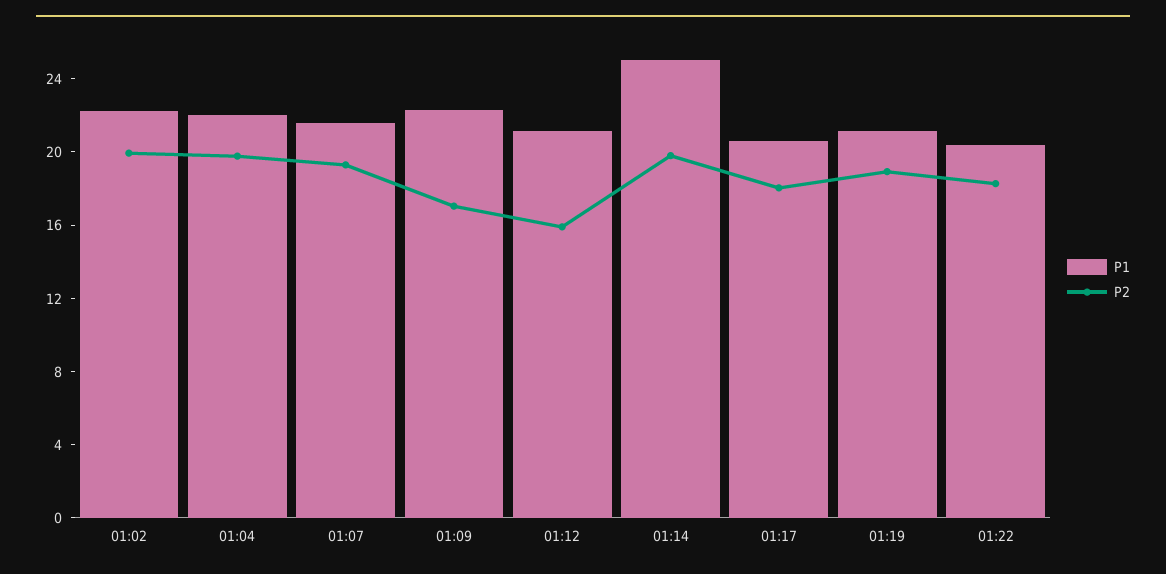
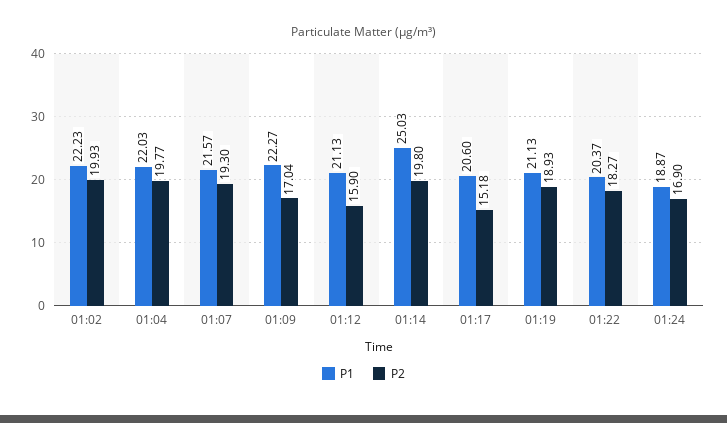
P2, 01:17: 18 -> 15.18
P1, 01:24: none -> 18.87
P2, 01:24: none -> 16.9

